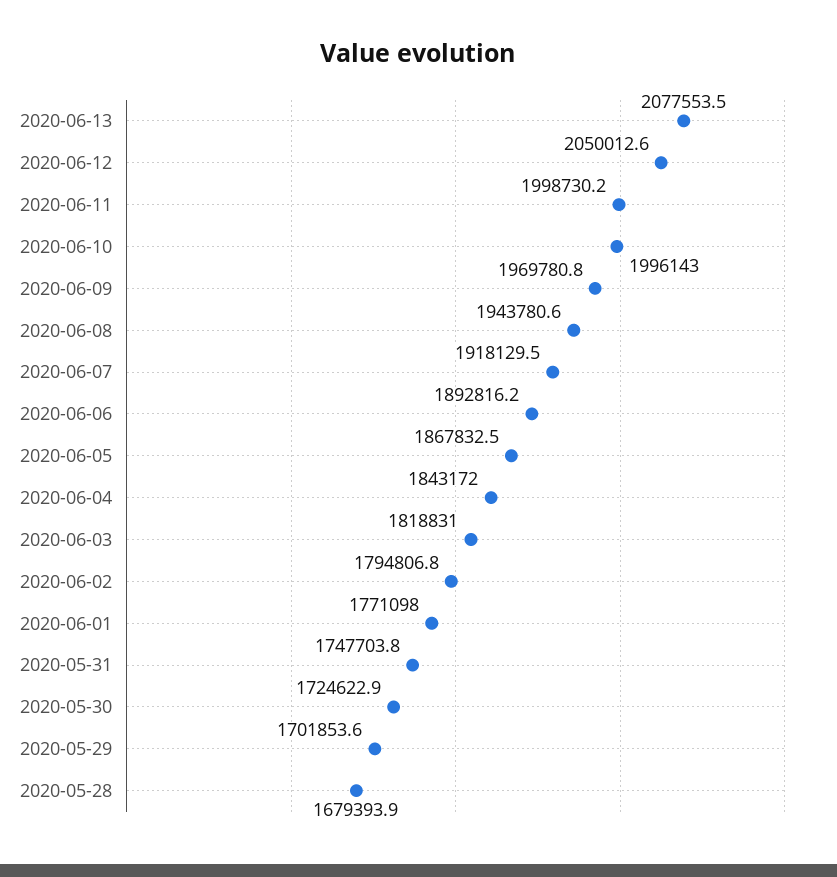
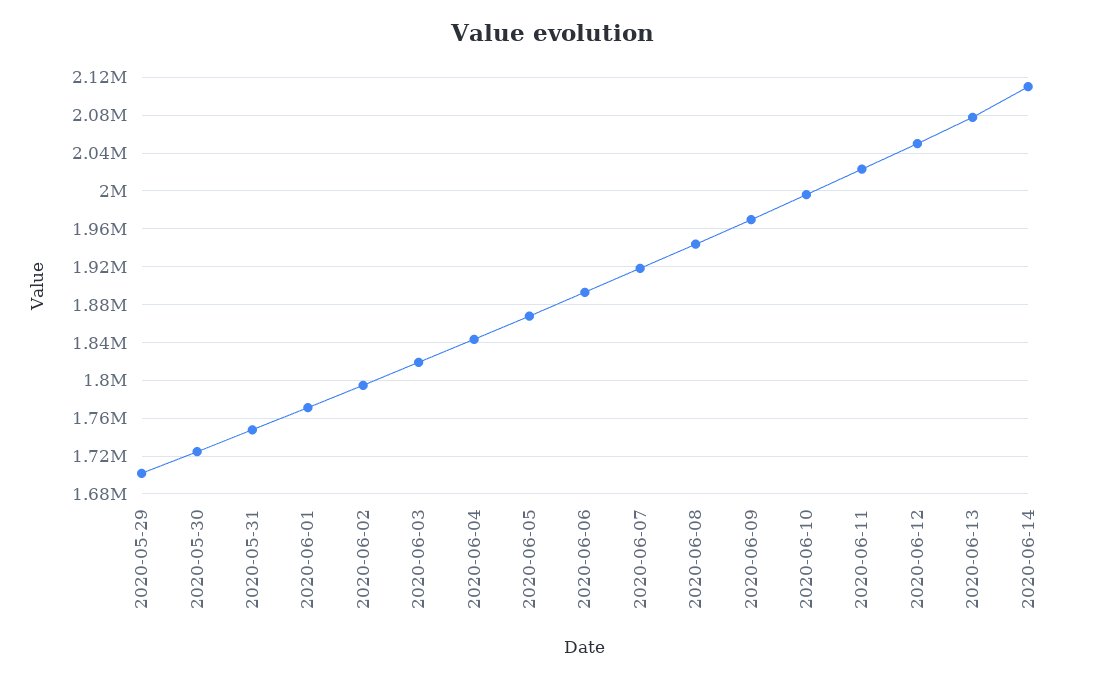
2020-06-11: 1998730.2 -> 2020000
2020-05-28: 1679393.9 -> none
2020-06-14: none -> 2110000

